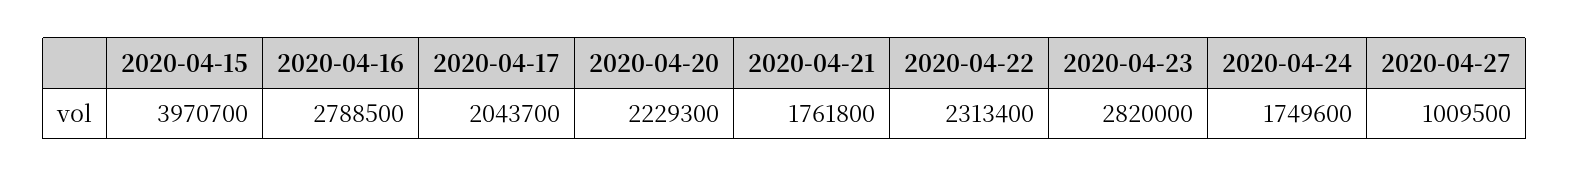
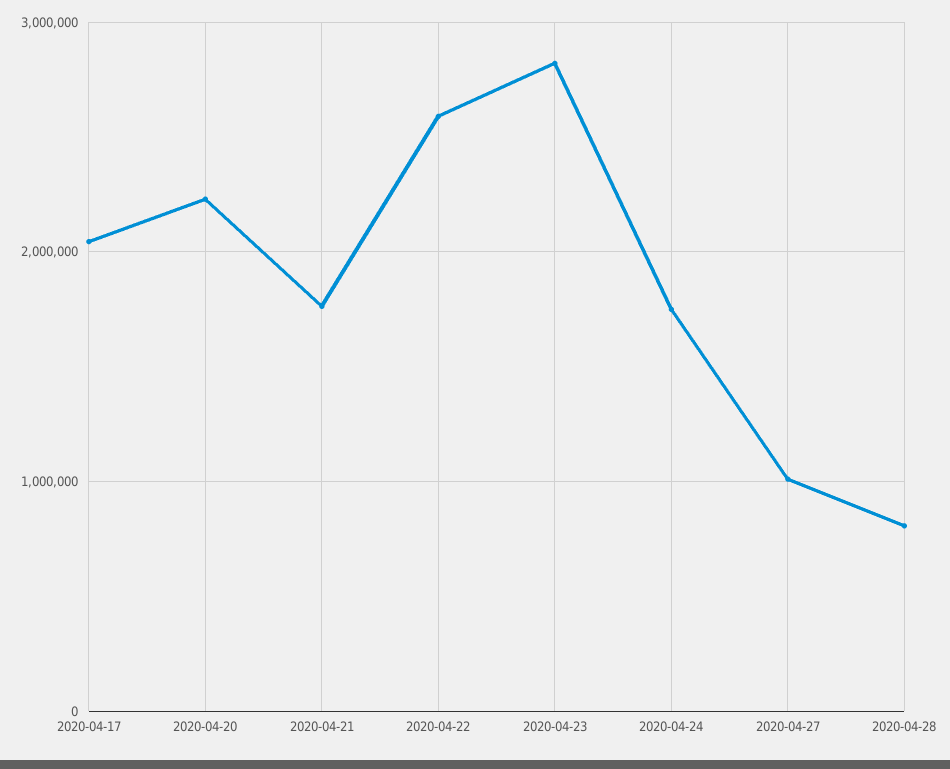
2020-04-15: 3970700 -> none
2020-04-16: 2788500 -> none
2020-04-22: 2313400 -> 2600000
2020-04-28: none -> 800000

